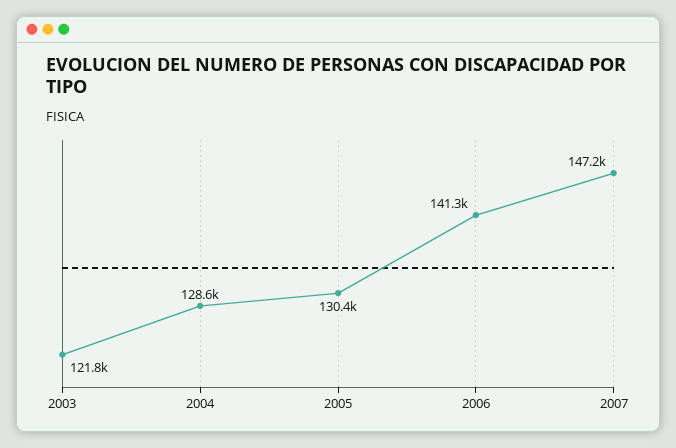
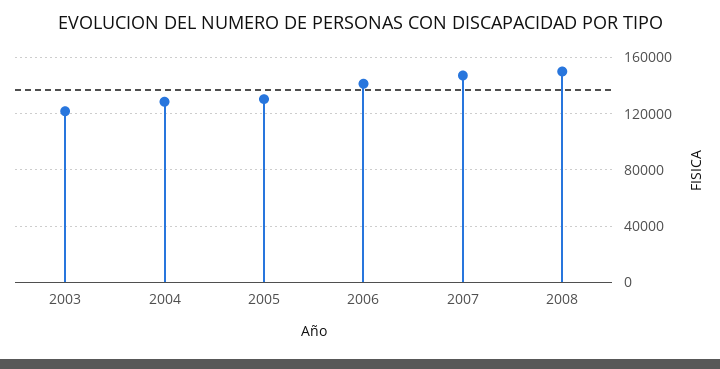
2008: none -> 150000

